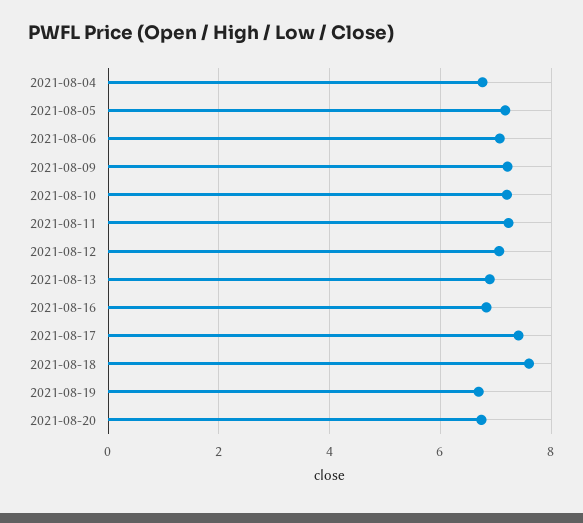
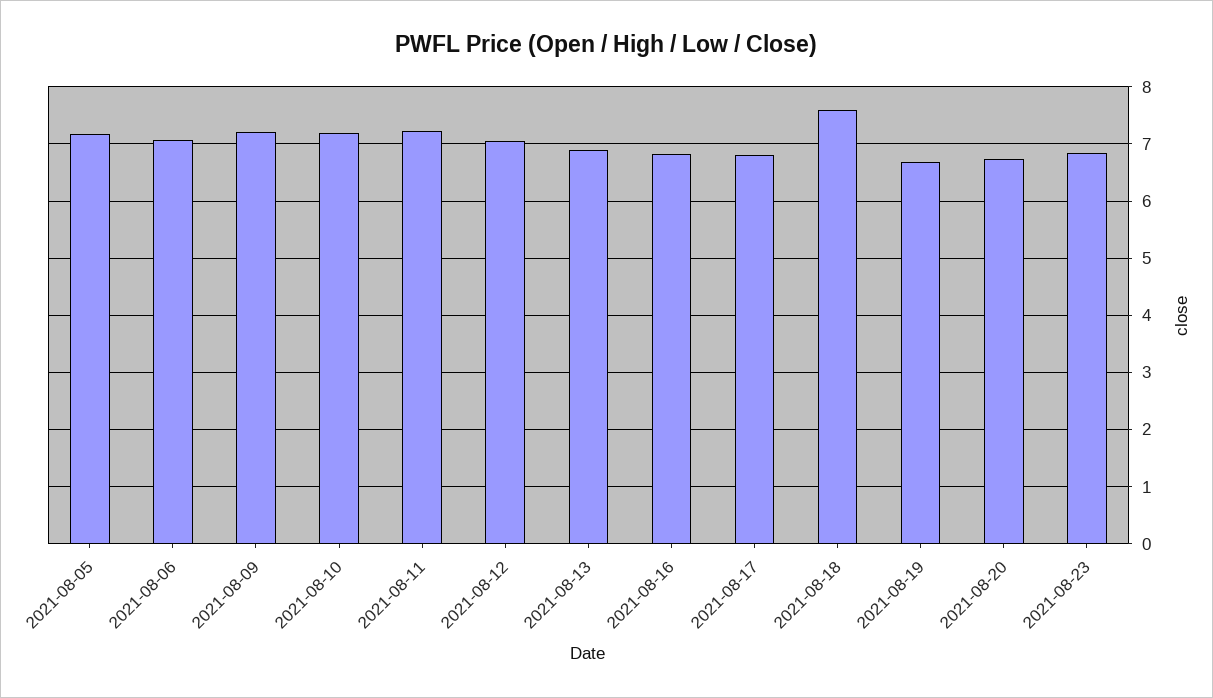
2021-08-04: 6.8 -> none
2021-08-17: 7.4 -> 6.8
2021-08-23: none -> 6.8

